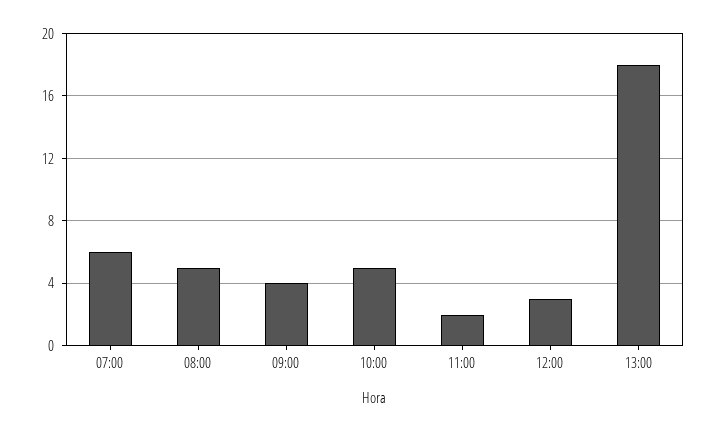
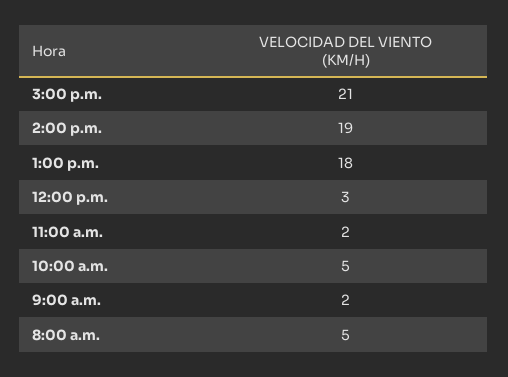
07:00: 6 -> none
09:00: 4 -> 2
3:00 p.m.: none -> 21
2:00 p.m.: none -> 19

